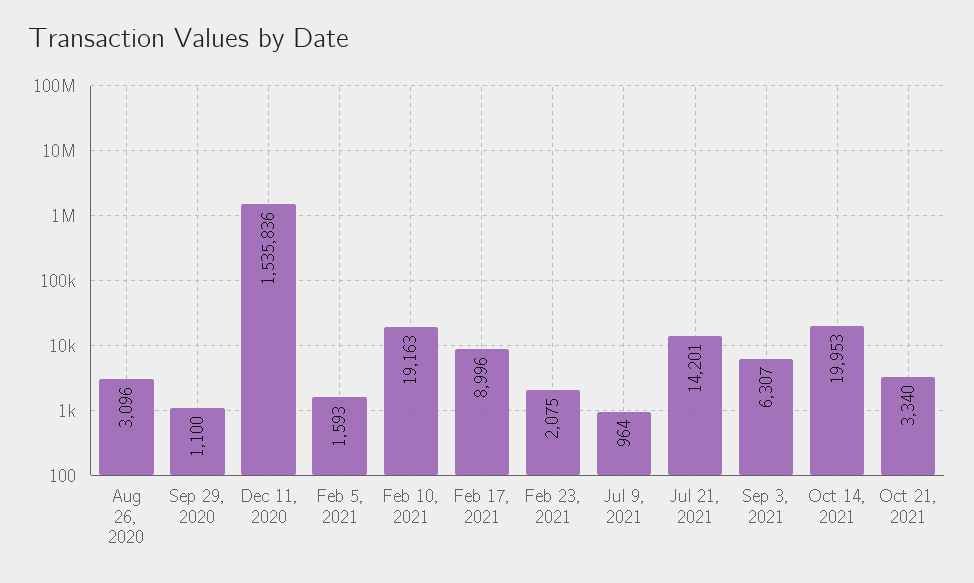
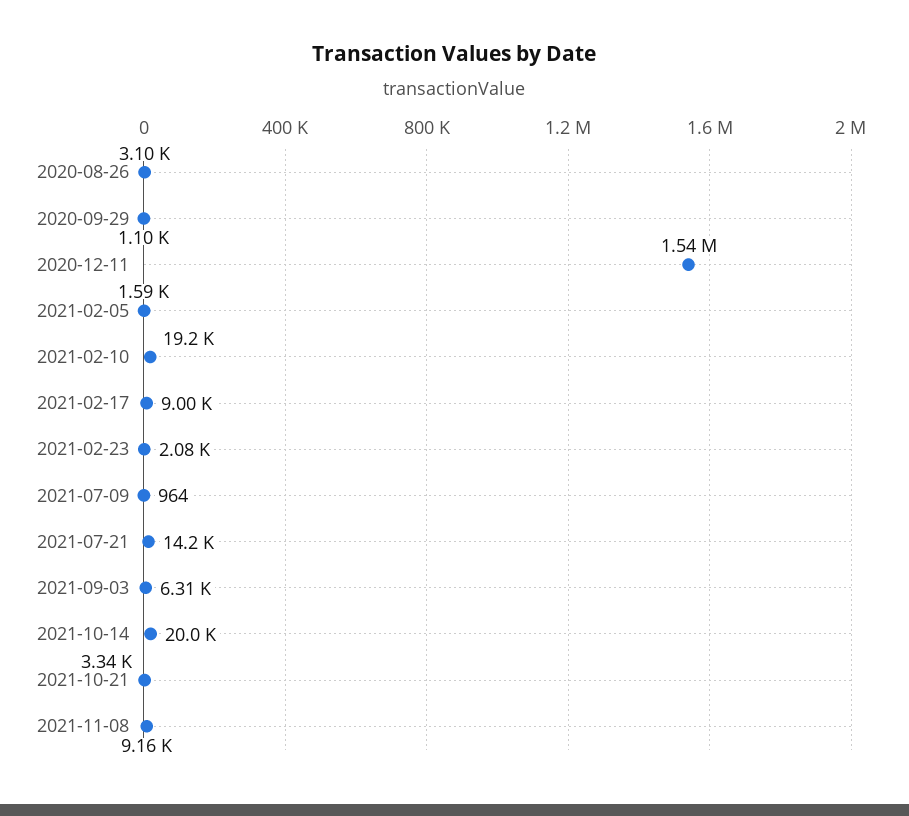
2021-11-08: none -> 9160

